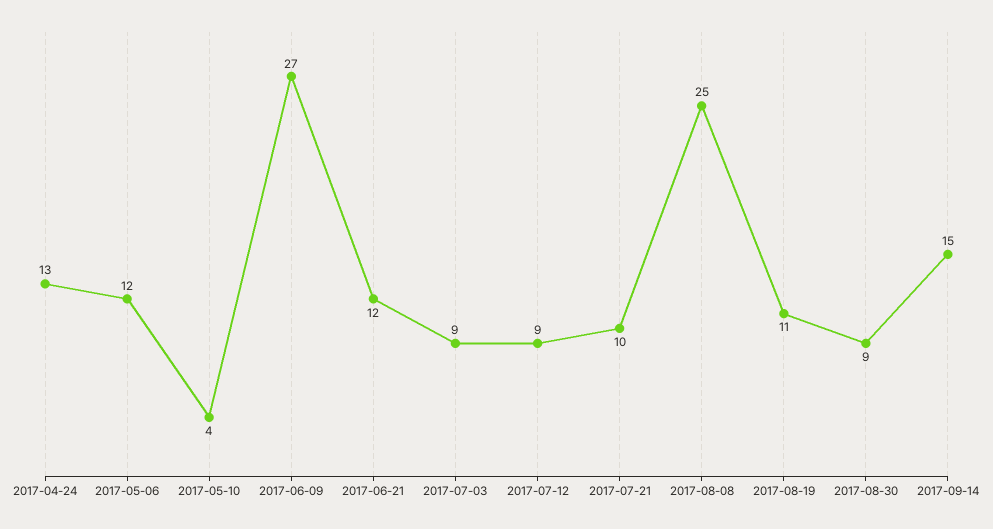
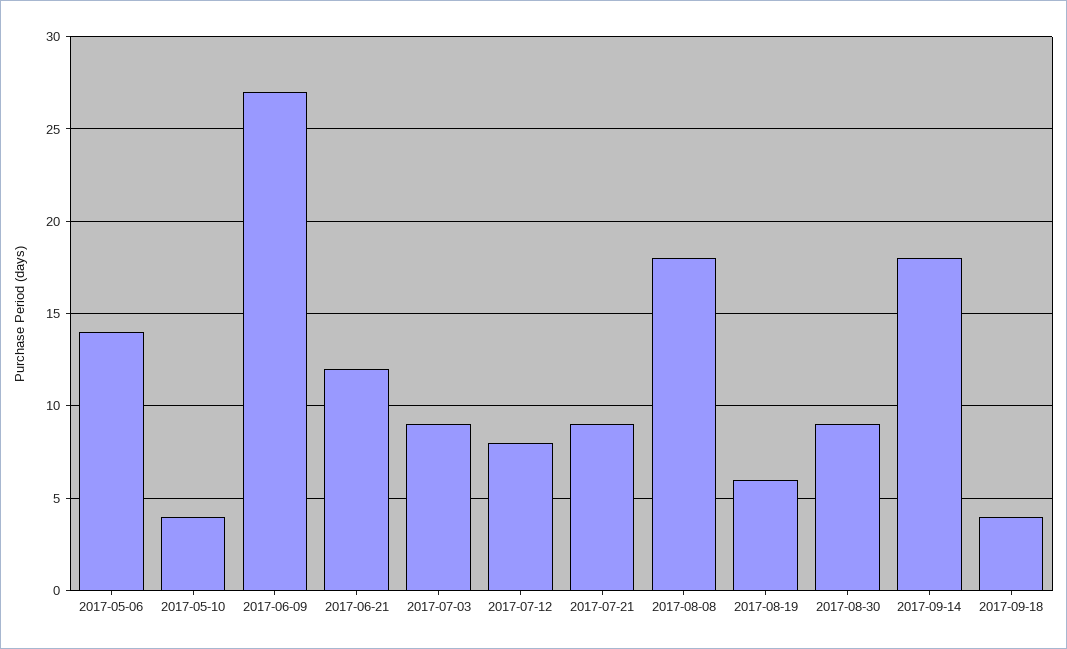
2017-04-24: 13 -> none
2017-05-06: 12 -> 14
2017-07-12: 9 -> 8
2017-07-21: 10 -> 9
2017-08-08: 25 -> 18
2017-08-19: 11 -> 6
2017-09-14: 15 -> 18
2017-09-18: none -> 4

